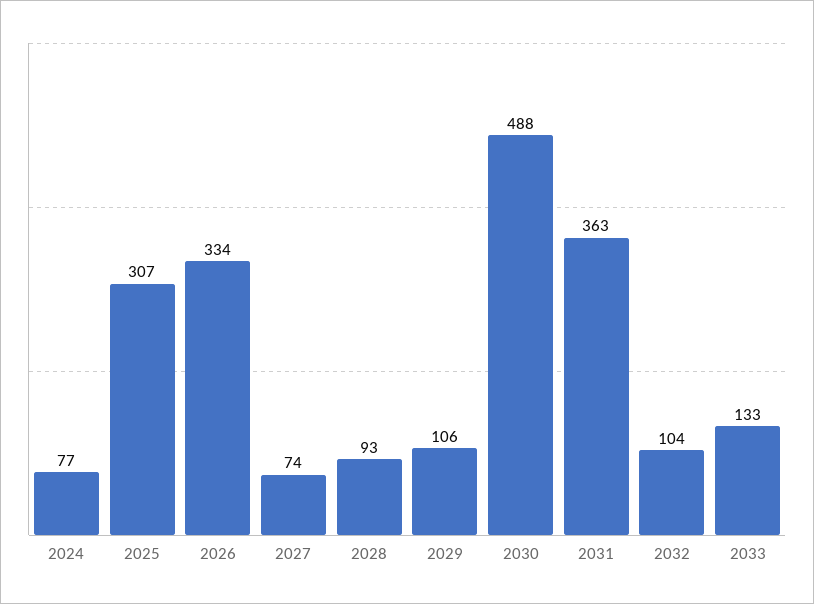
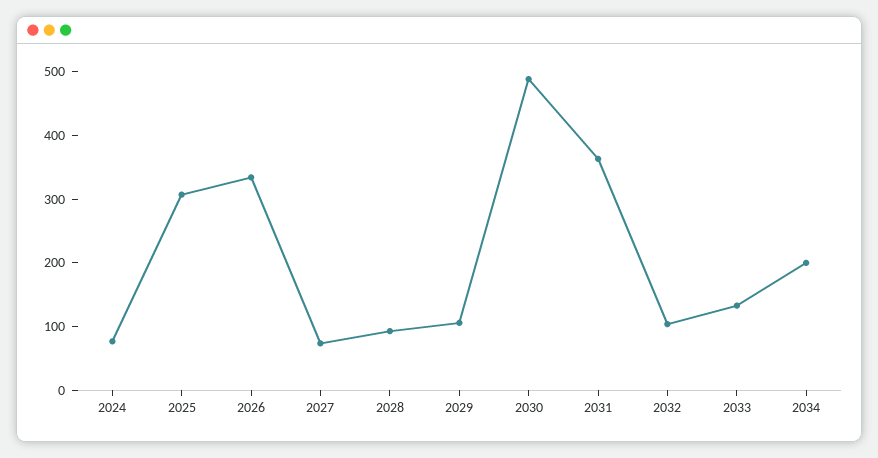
2034: none -> 200

